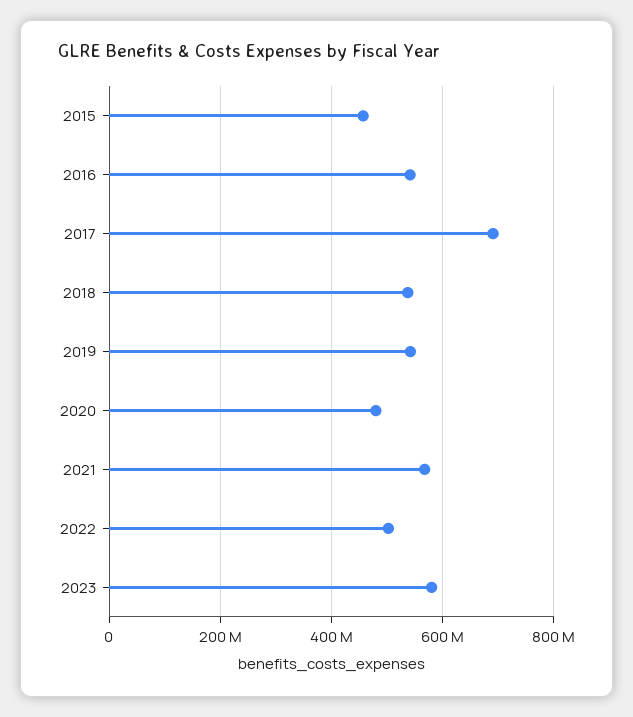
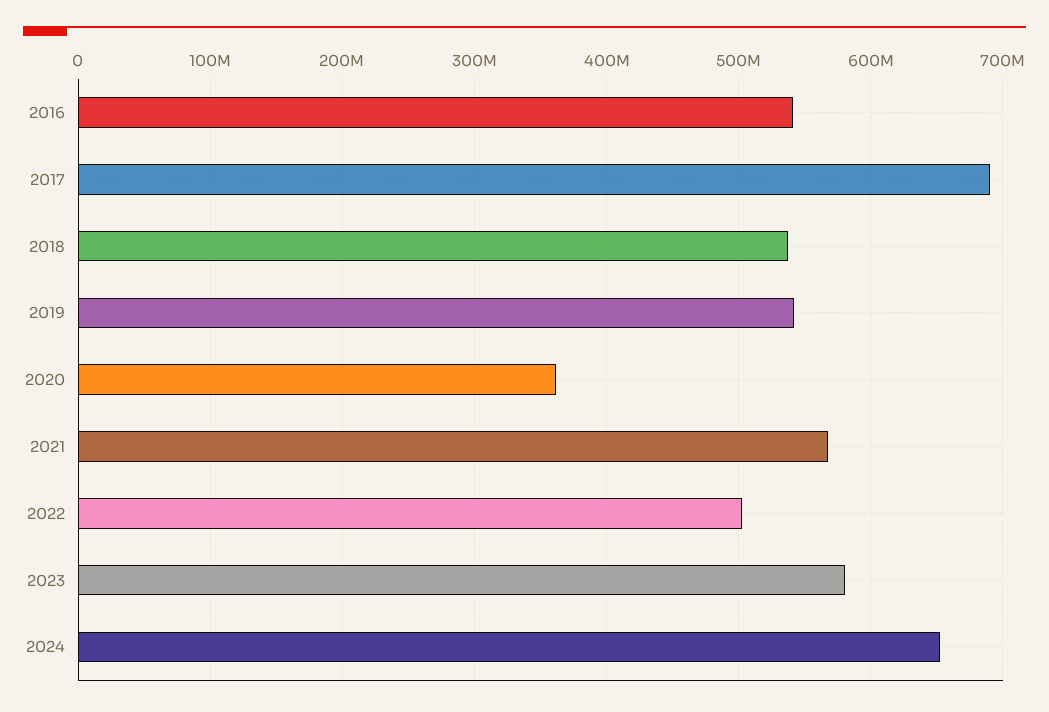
2015: 460000000 -> none
2020: 480000000 -> 360000000
2024: none -> 650000000

